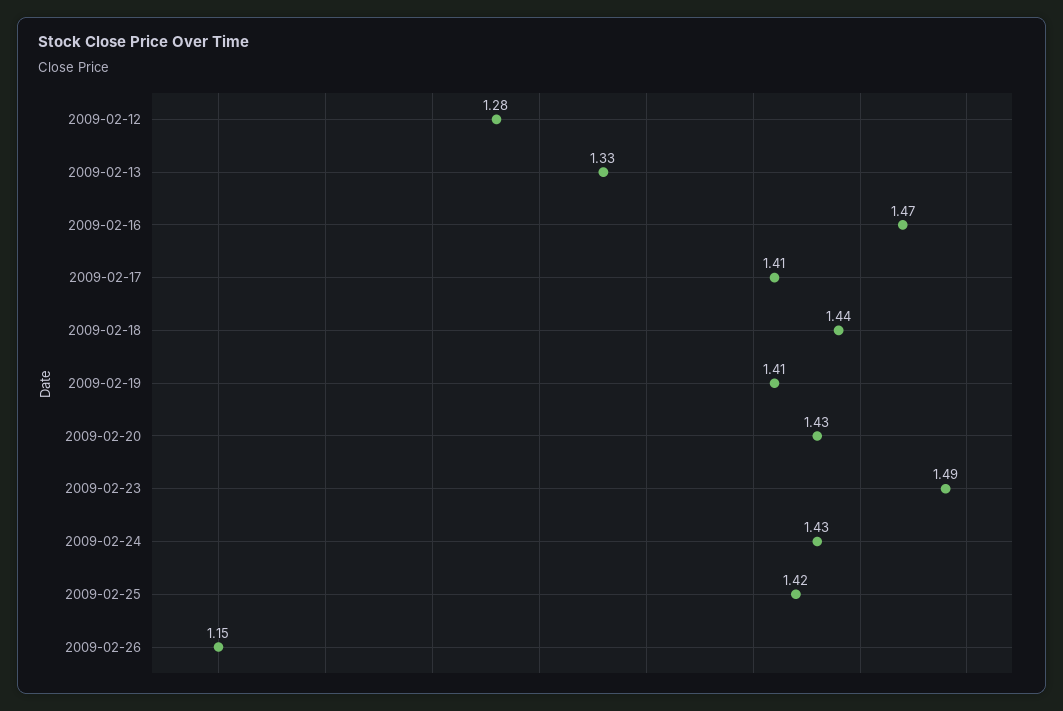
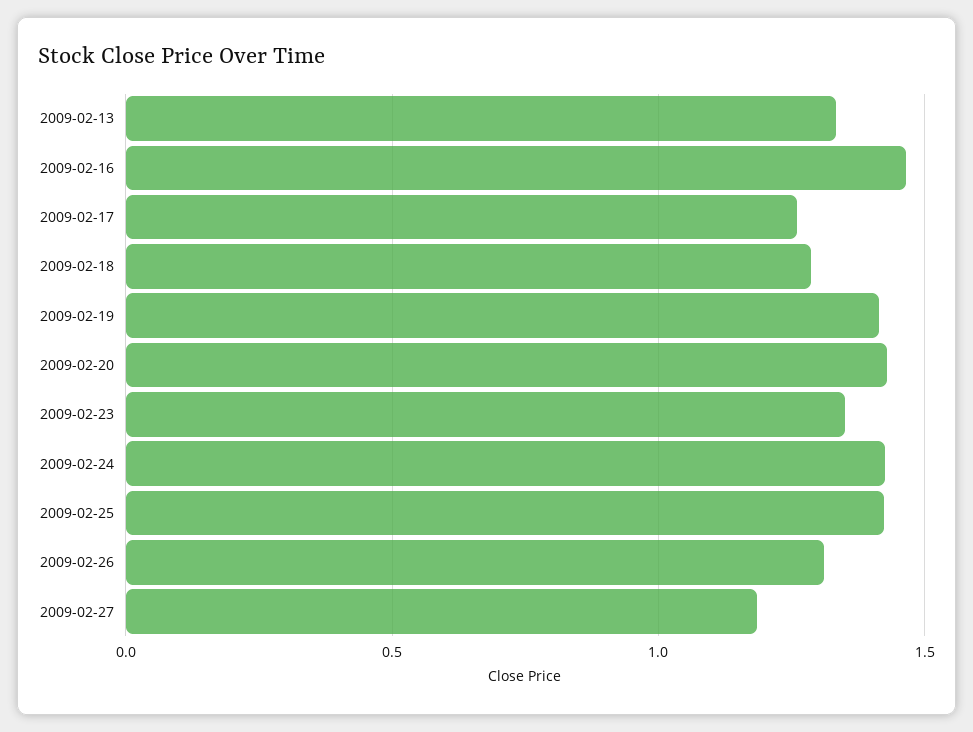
2009-02-12: 1.28 -> none
2009-02-17: 1.41 -> 1.25
2009-02-18: 1.44 -> 1.3
2009-02-23: 1.49 -> 1.35
2009-02-26: 1.15 -> 1.3
2009-02-27: none -> 1.2

